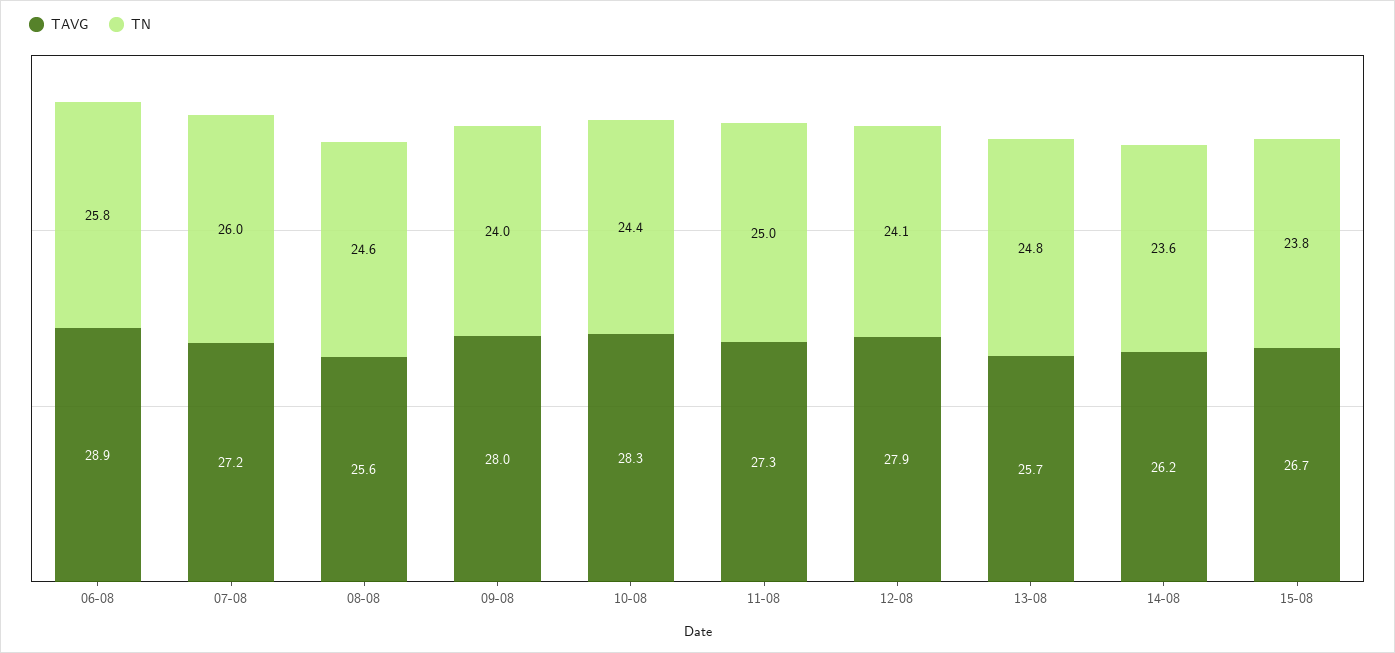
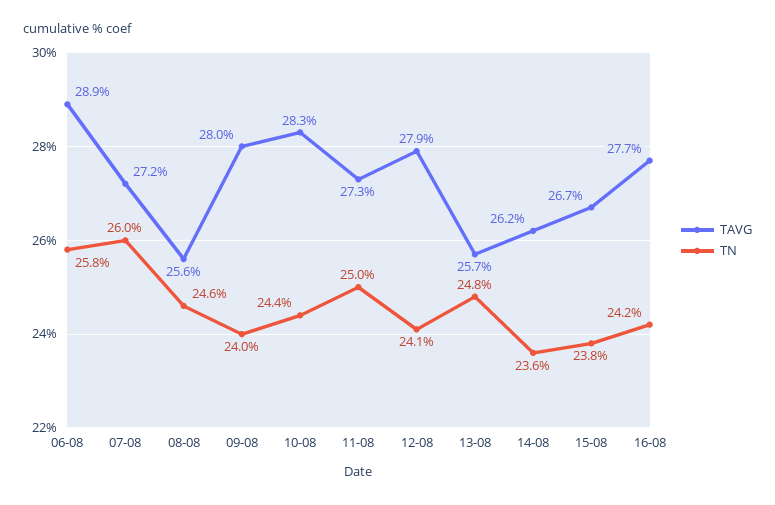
TAVG, 16-08: none -> 27.7
TN, 16-08: none -> 24.2

